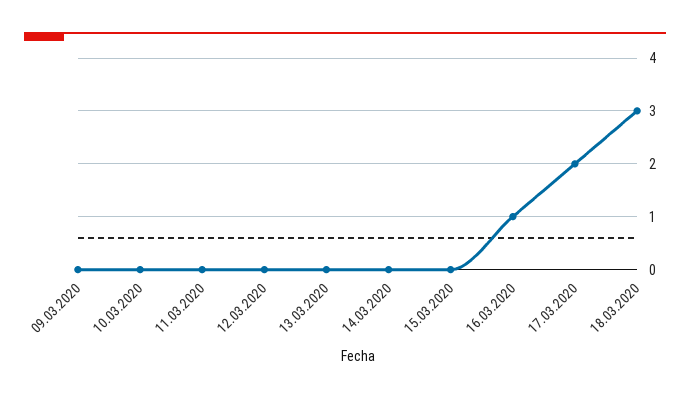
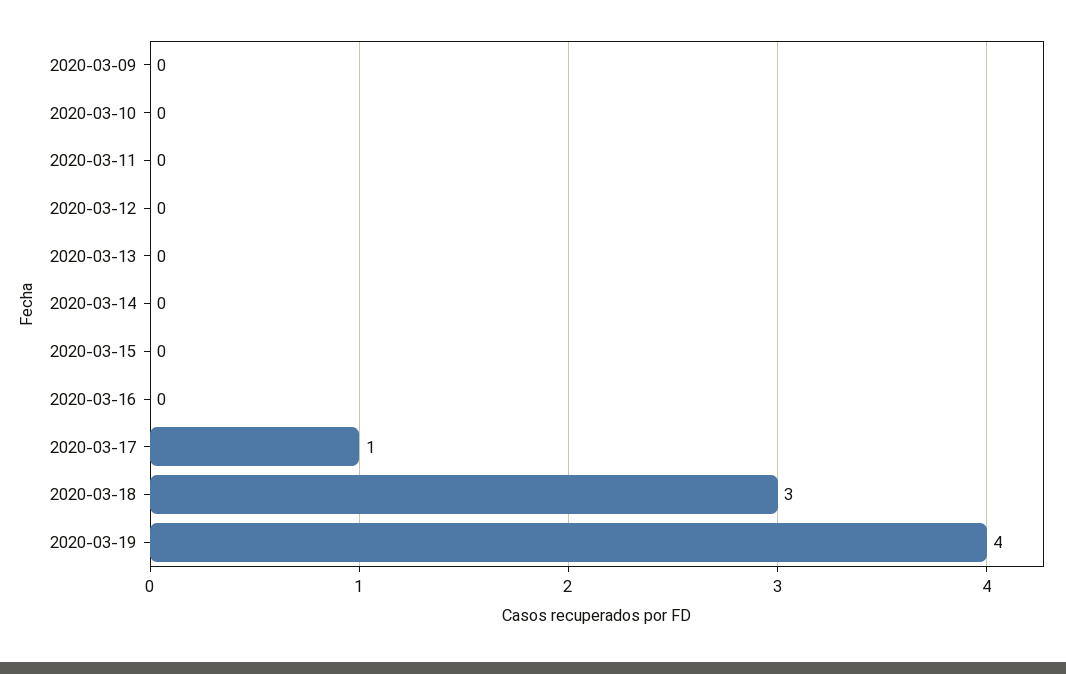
16.03.2020: 1 -> 0
17.03.2020: 2 -> 1
2020-03-19: none -> 4

